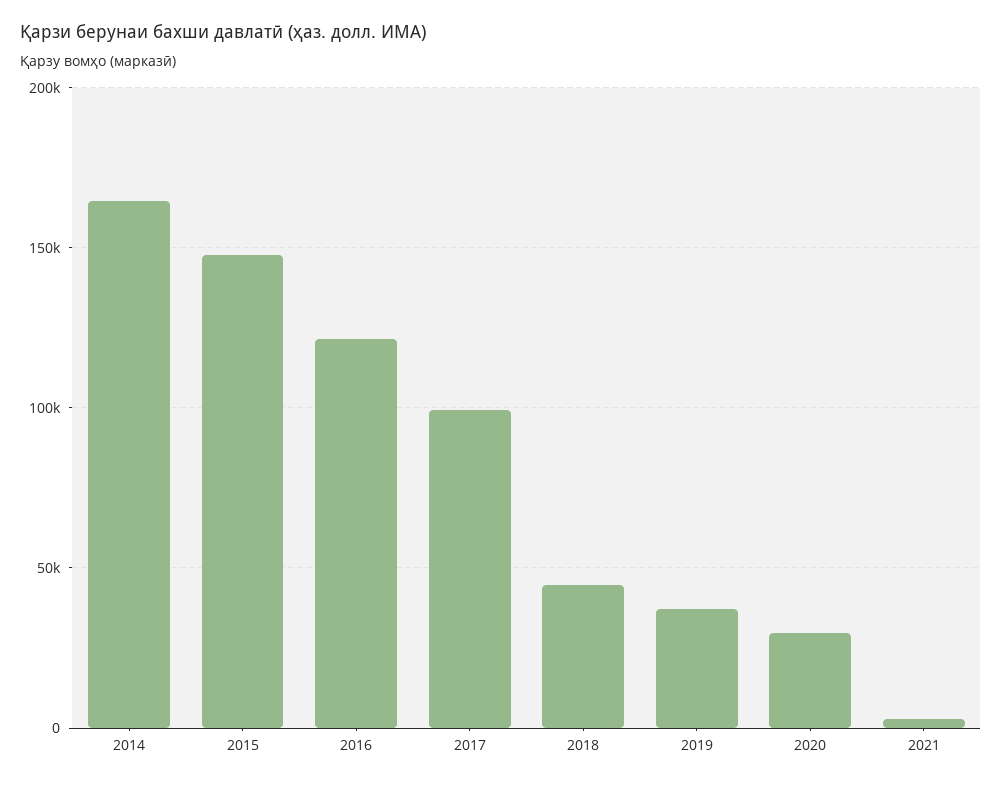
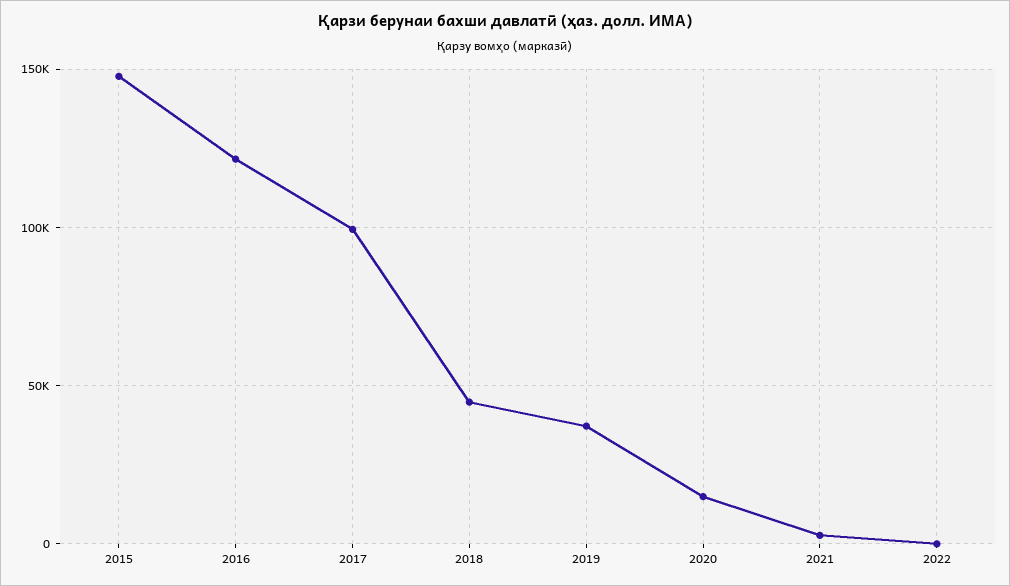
2014: 165000 -> none
2020: 30000 -> 15000
2022: none -> 0

